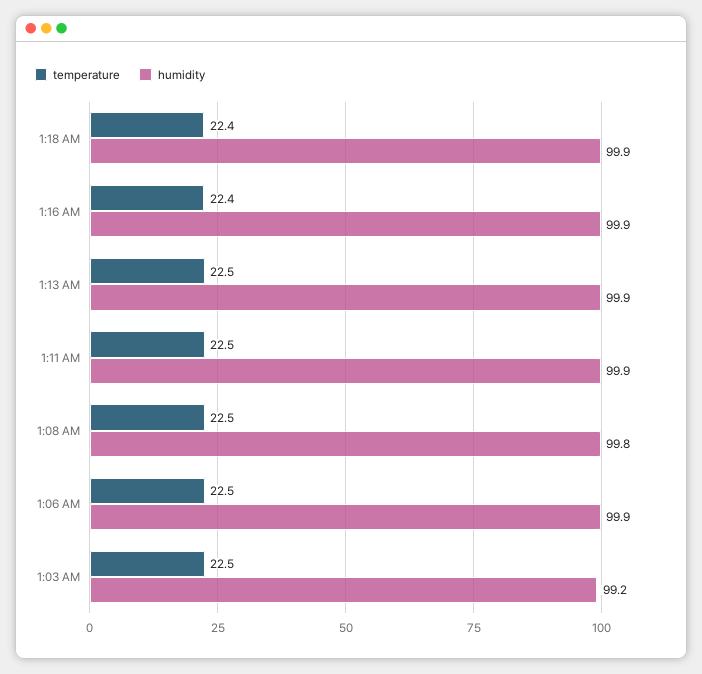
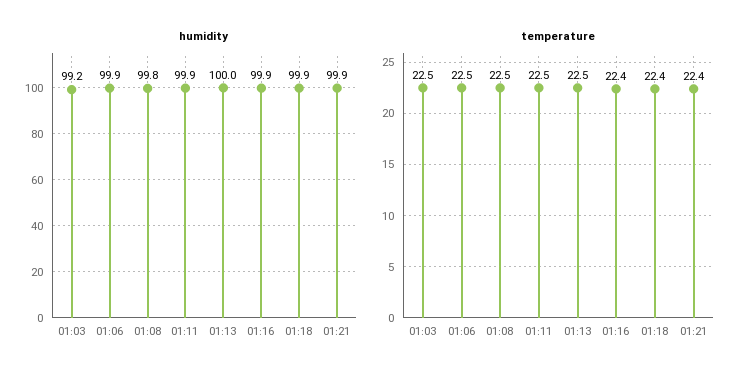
humidity, 1:13 AM: 99.9 -> 100
humidity, 01:21: none -> 99.9
temperature, 01:21: none -> 22.4

